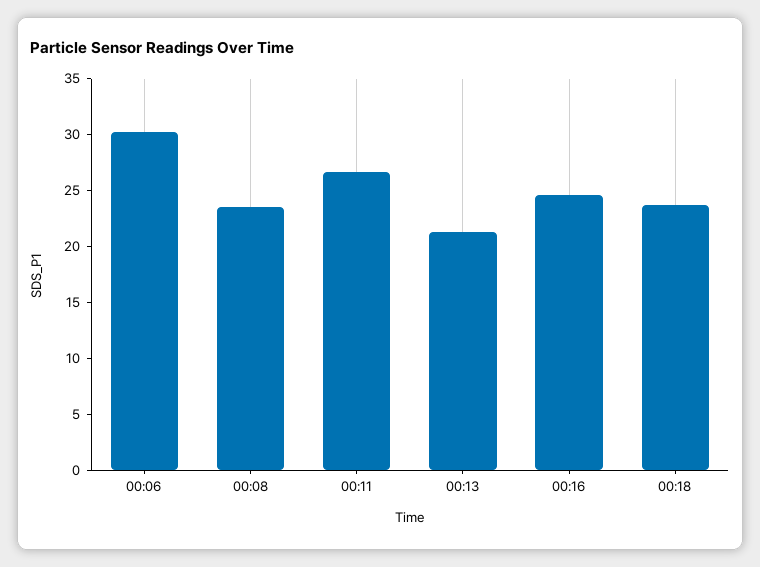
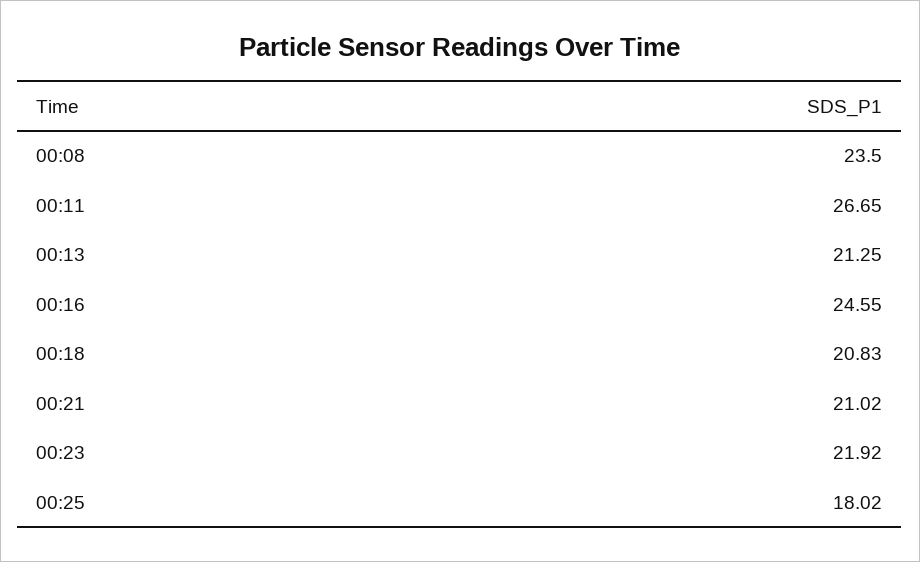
00:06: 30 -> none
00:18: 24 -> 20.83
00:21: none -> 21.02
00:23: none -> 21.92
00:25: none -> 18.02

